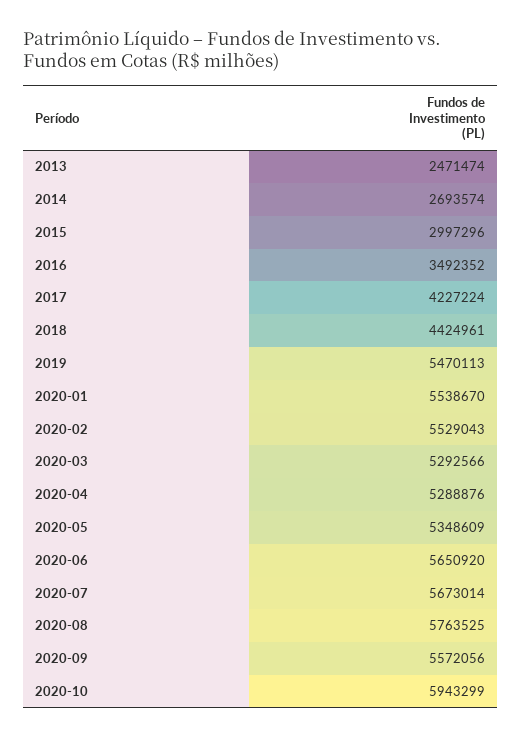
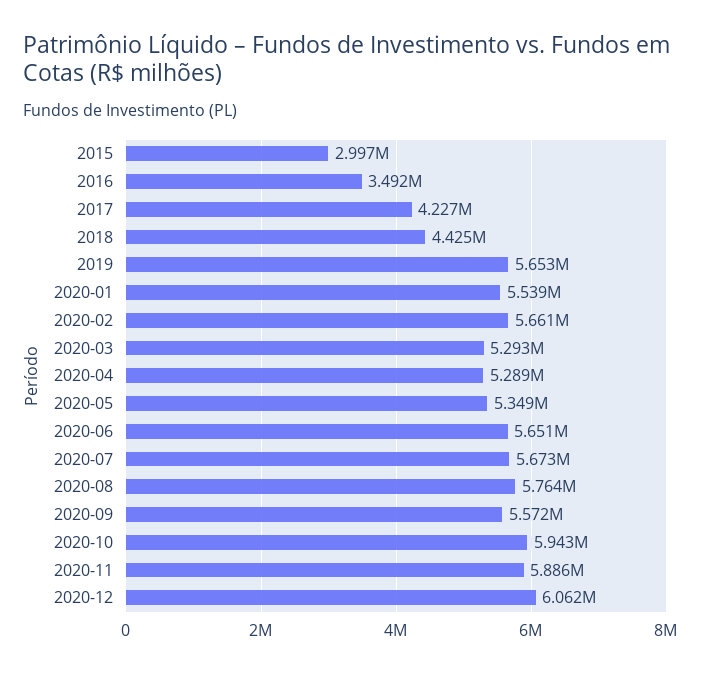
2013: 2471474 -> none
2014: 2693574 -> none
2019: 5470113 -> 5653000
2020-02: 5529043 -> 5661000
2020-11: none -> 5886000
2020-12: none -> 6062000

